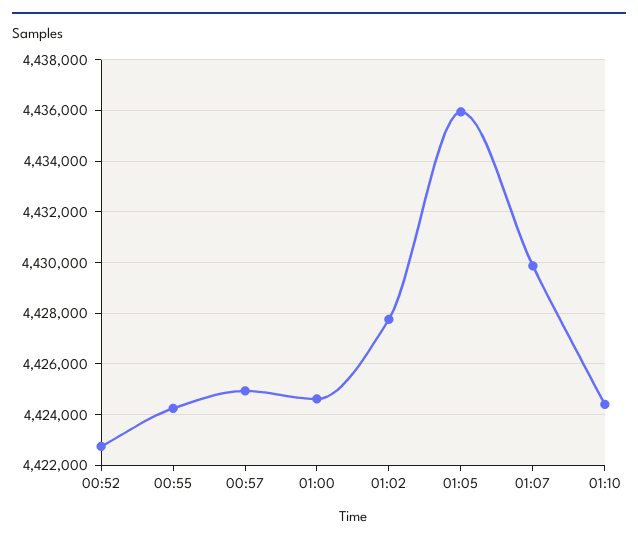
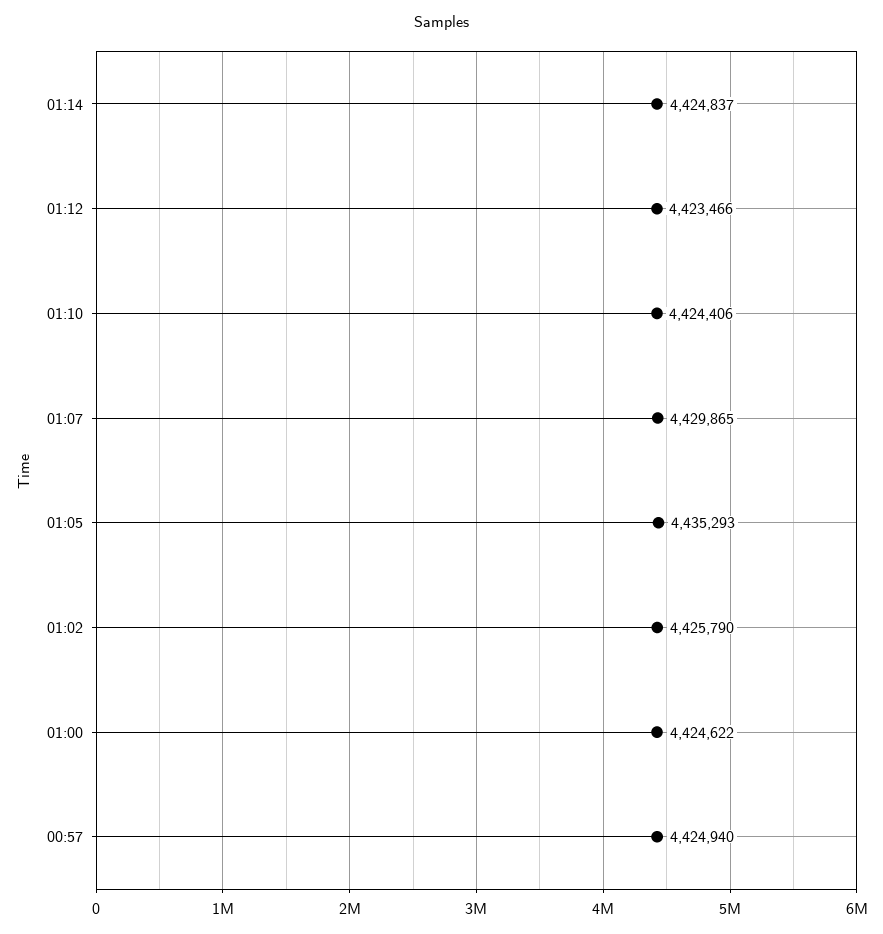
00:52: 4422750 -> none
00:55: 4424250 -> none
01:02: 4427750 -> 4425790
01:05: 4436000 -> 4435293
01:14: none -> 4424837
01:12: none -> 4423466

